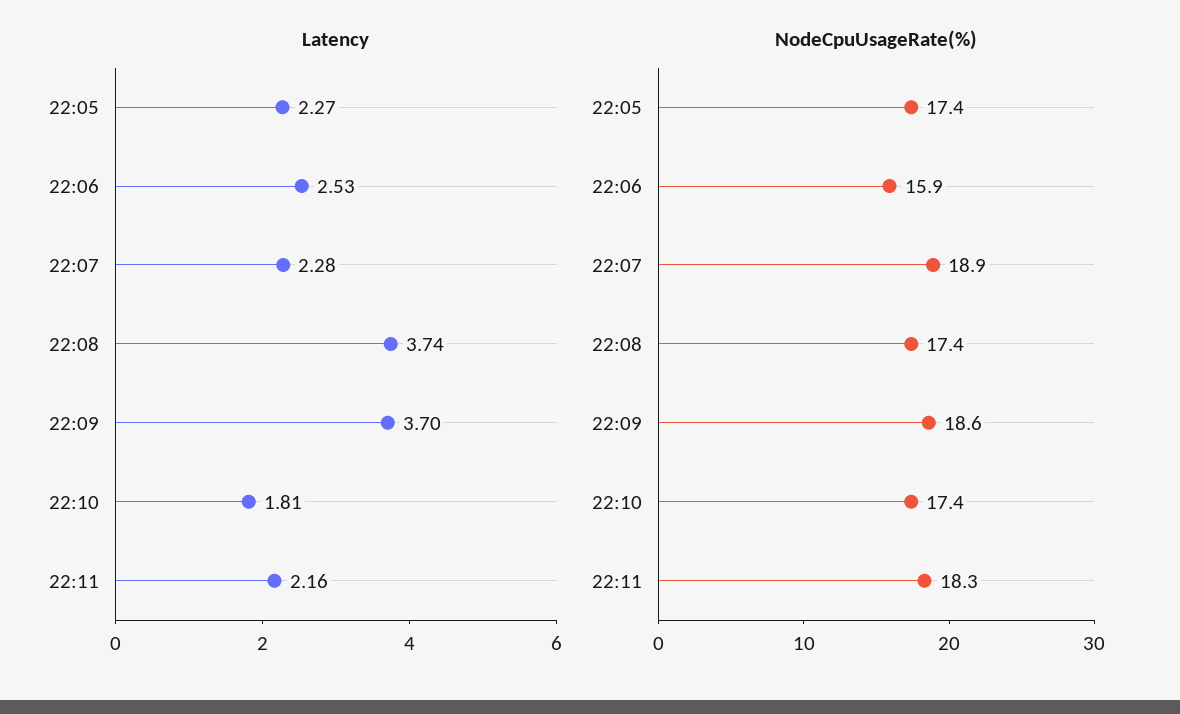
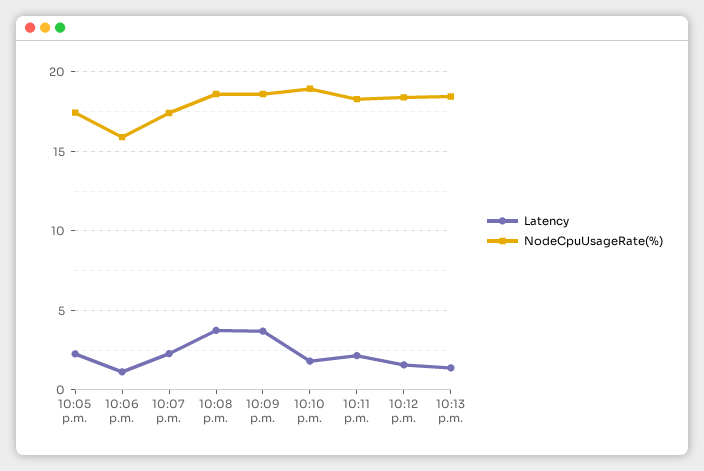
Latency, 22:06: 2.53 -> 1
NodeCpuUsageRate(%), 22:07: 18.9 -> 17.5
NodeCpuUsageRate(%), 22:08: 17.4 -> 18.5
NodeCpuUsageRate(%), 22:10: 17.4 -> 19
Latency, 10:12 p.m.: none -> 1.5
NodeCpuUsageRate(%), 10:12 p.m.: none -> 18.5
Latency, 10:13 p.m.: none -> 1.5
NodeCpuUsageRate(%), 10:13 p.m.: none -> 18.5

